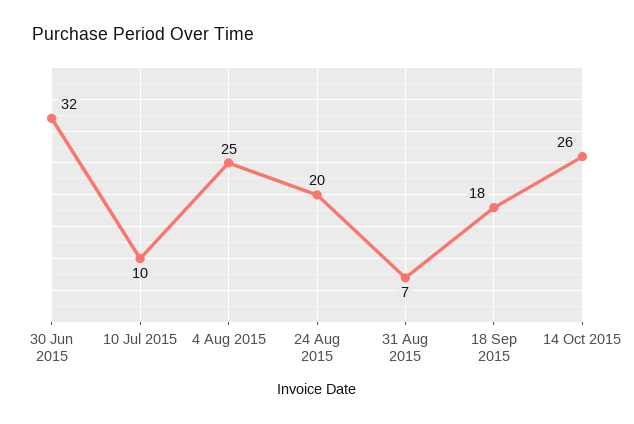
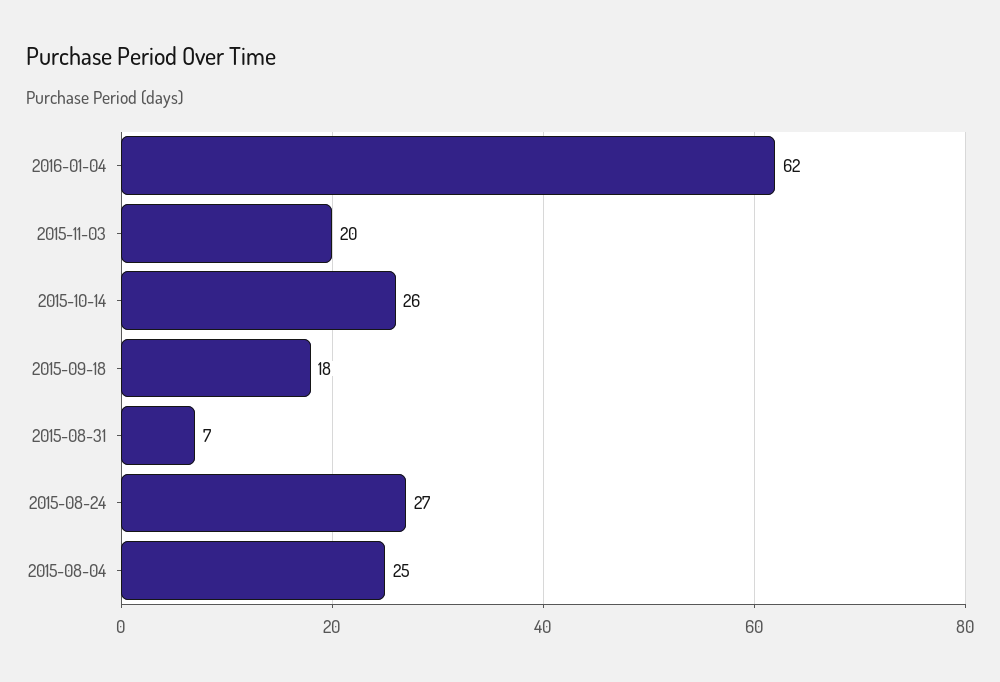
30 Jun 2015: 32 -> none
10 Jul 2015: 10 -> none
24 Aug 2015: 20 -> 27
2016-01-04: none -> 62
2015-11-03: none -> 20

